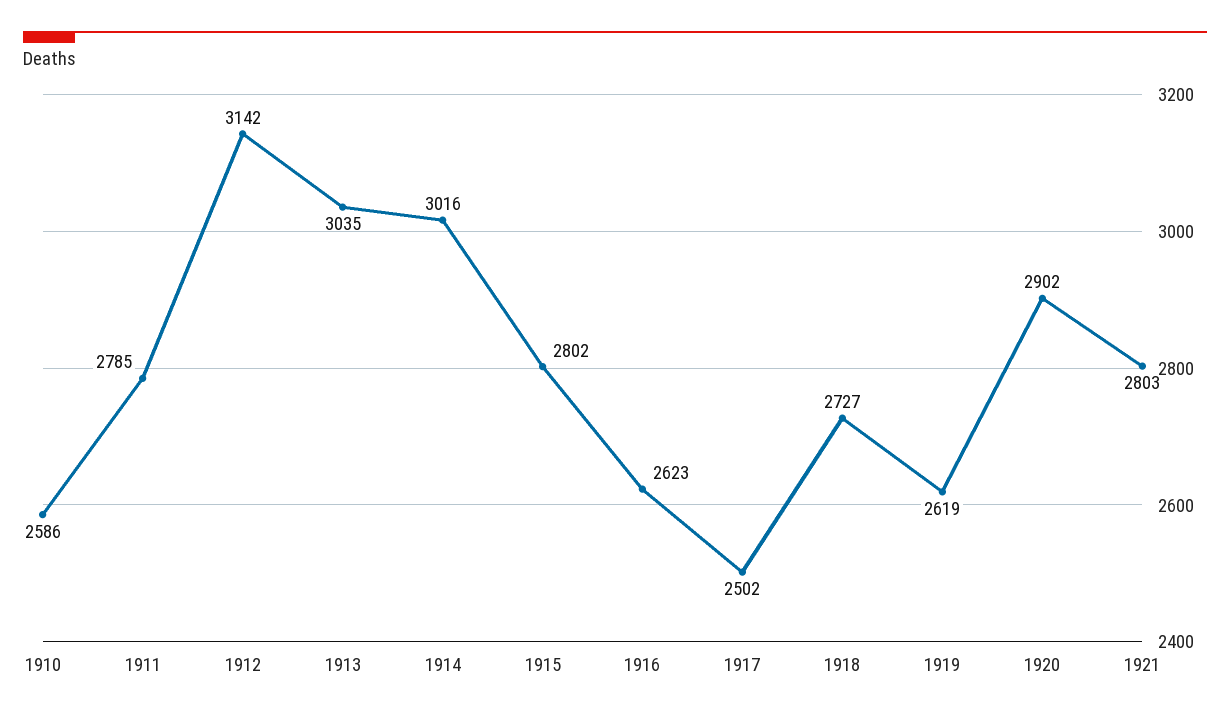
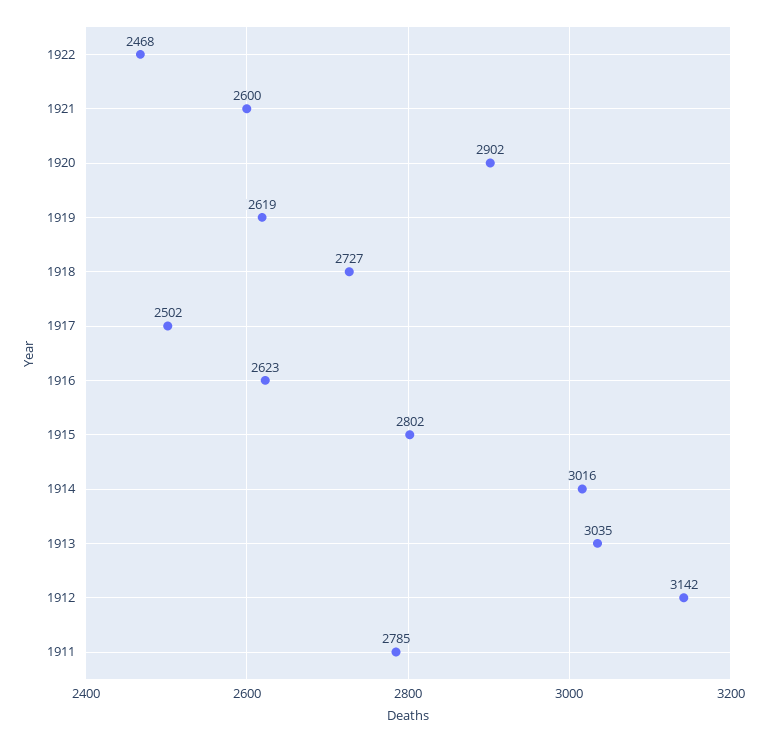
1910: 2586 -> none
1921: 2803 -> 2600
1922: none -> 2468

